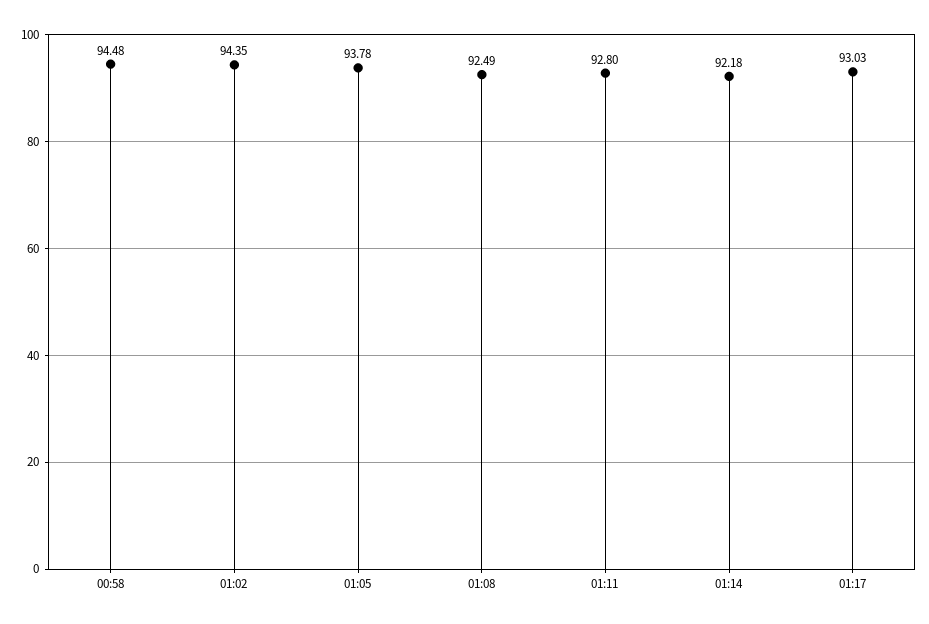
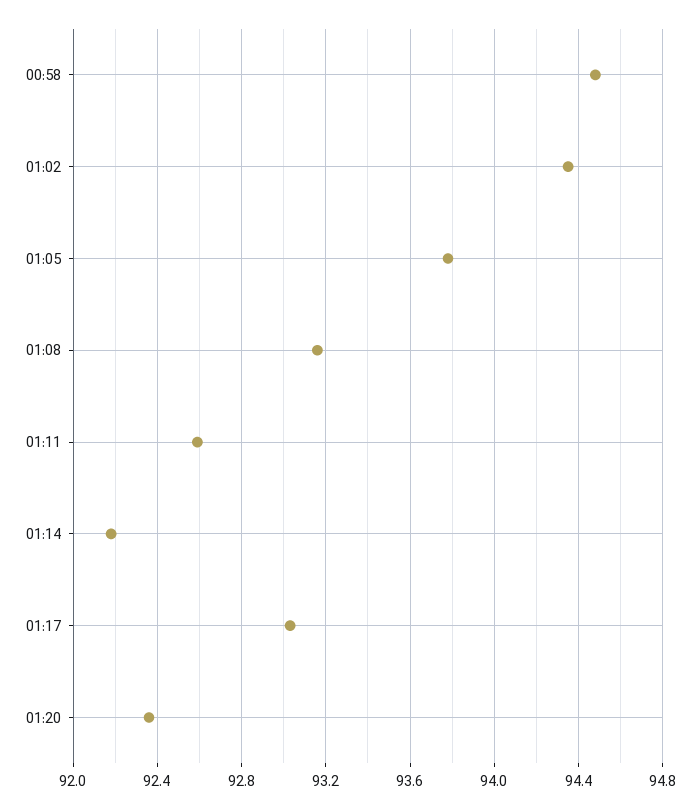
01:08: 92.49 -> 93.15
01:11: 92.8 -> 92.6
01:20: none -> 92.35

